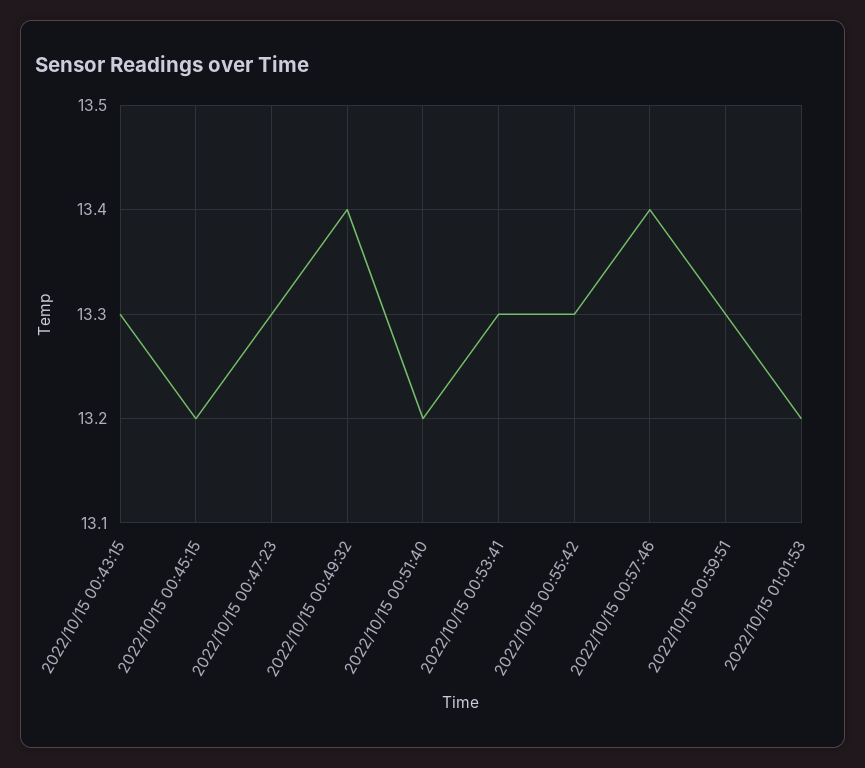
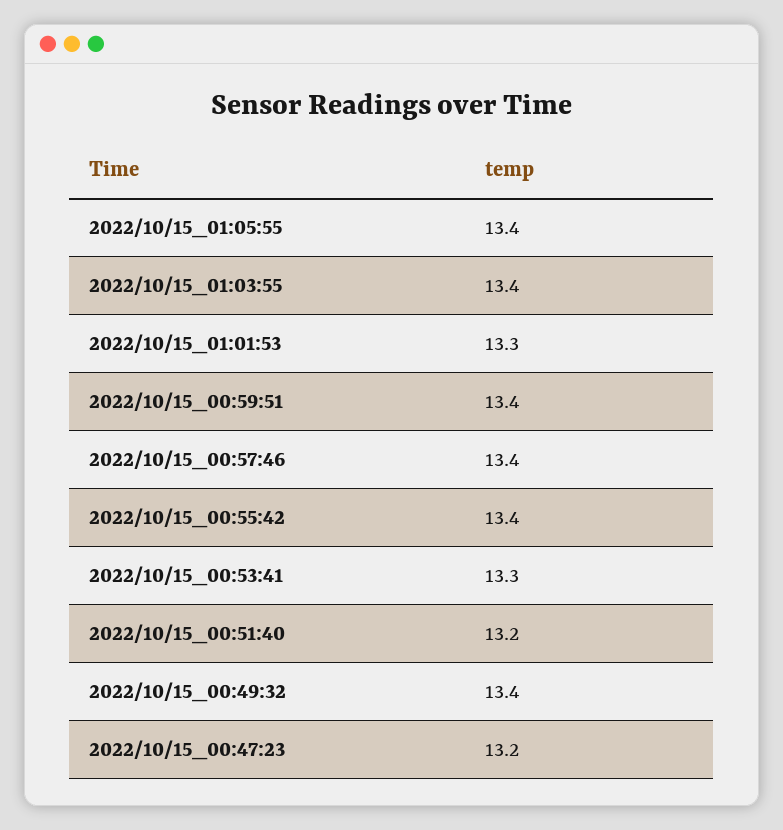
2022/10/15 00:43:15: 13.3 -> none
2022/10/15 00:45:15: 13.2 -> none
2022/10/15 00:47:23: 13.3 -> 13.2
2022/10/15 00:55:42: 13.3 -> 13.4
2022/10/15 00:59:51: 13.3 -> 13.4
2022/10/15 01:01:53: 13.2 -> 13.3
2022/10/15_01:05:55: none -> 13.4
2022/10/15_01:03:55: none -> 13.4

